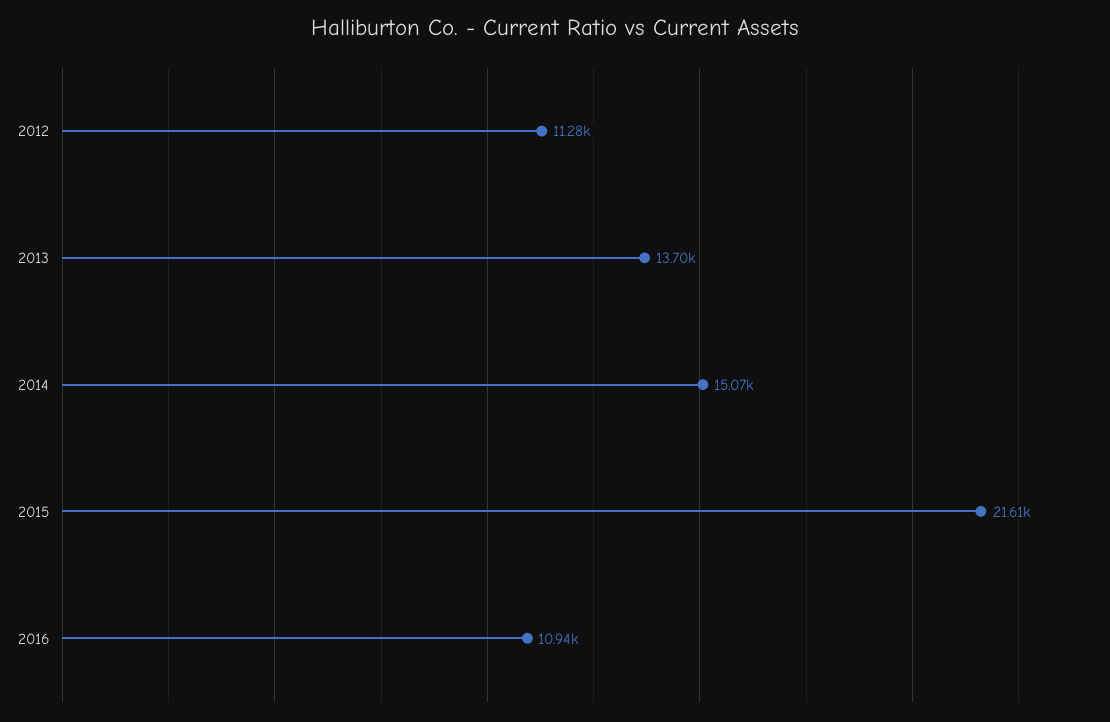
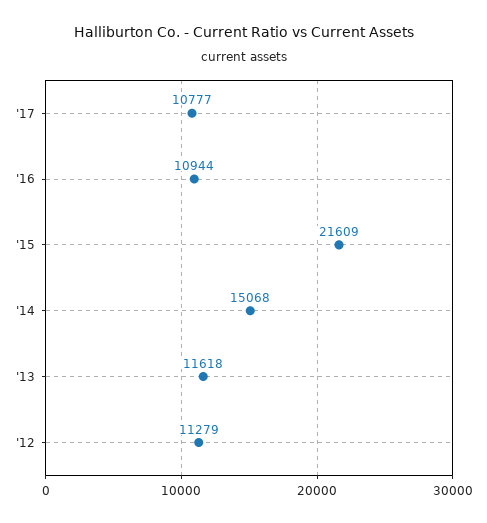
2013: 13700 -> 11618
'17: none -> 10777

